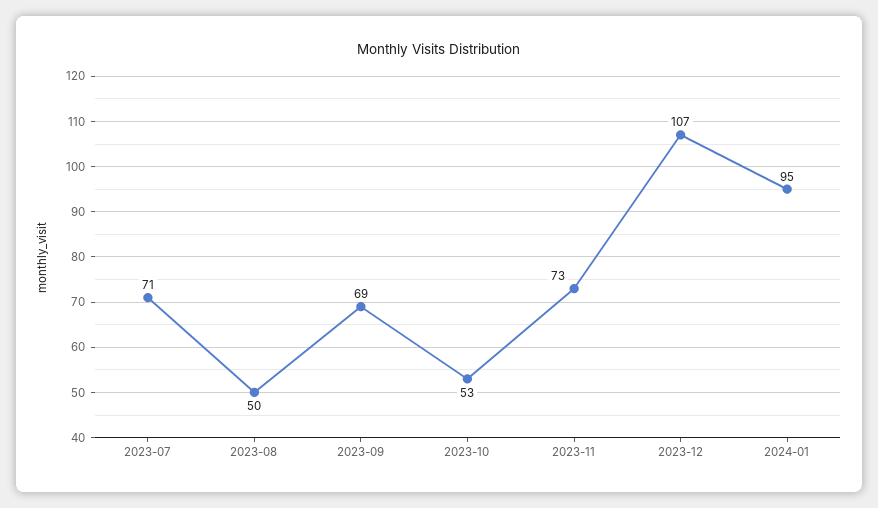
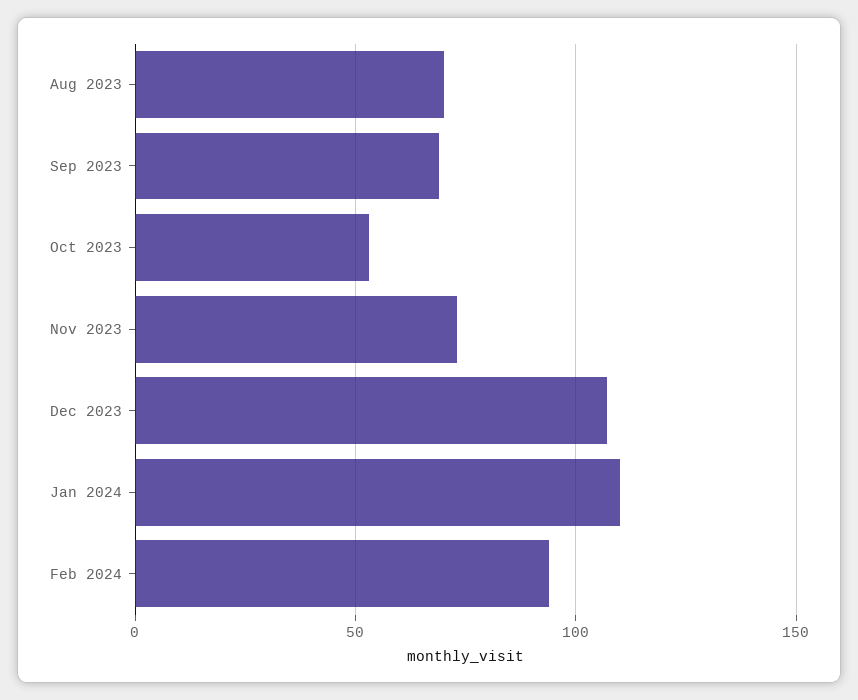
2023-07: 71 -> none
2023-08: 50 -> 70
2024-01: 95 -> 110
Feb 2024: none -> 95

